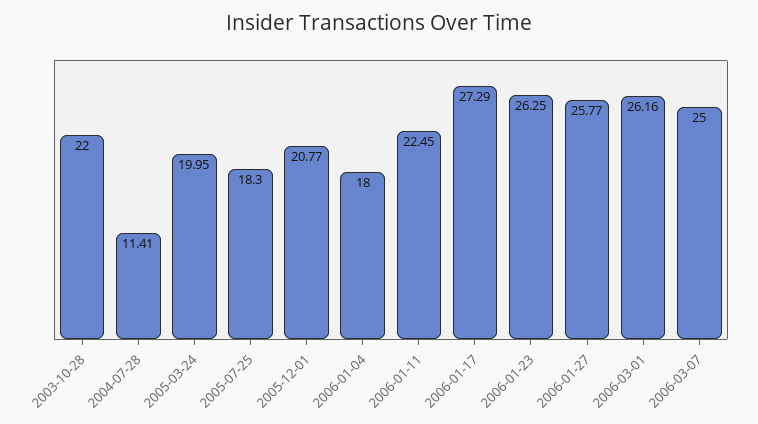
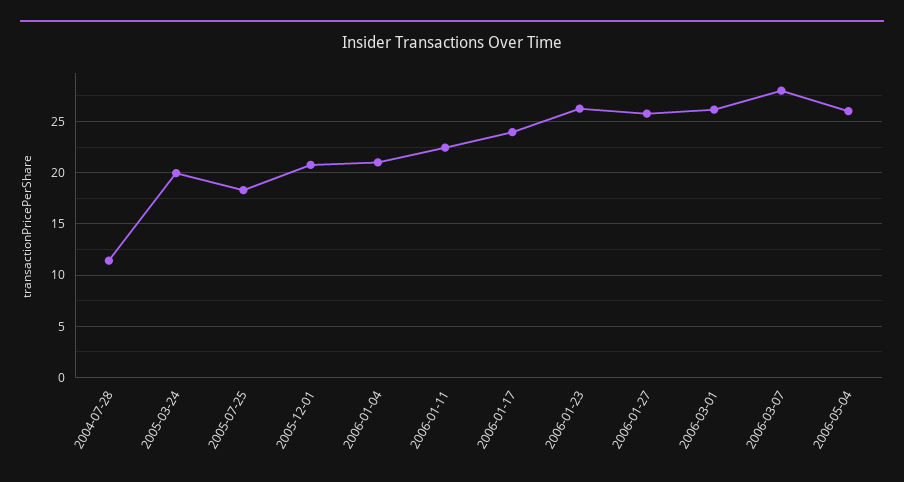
2003-10-28: 22 -> none
2006-01-04: 18 -> 21
2006-01-17: 27.29 -> 24
2006-03-07: 25 -> 28
2006-05-04: none -> 26

